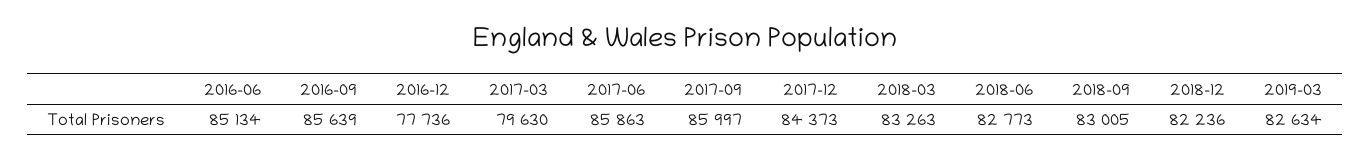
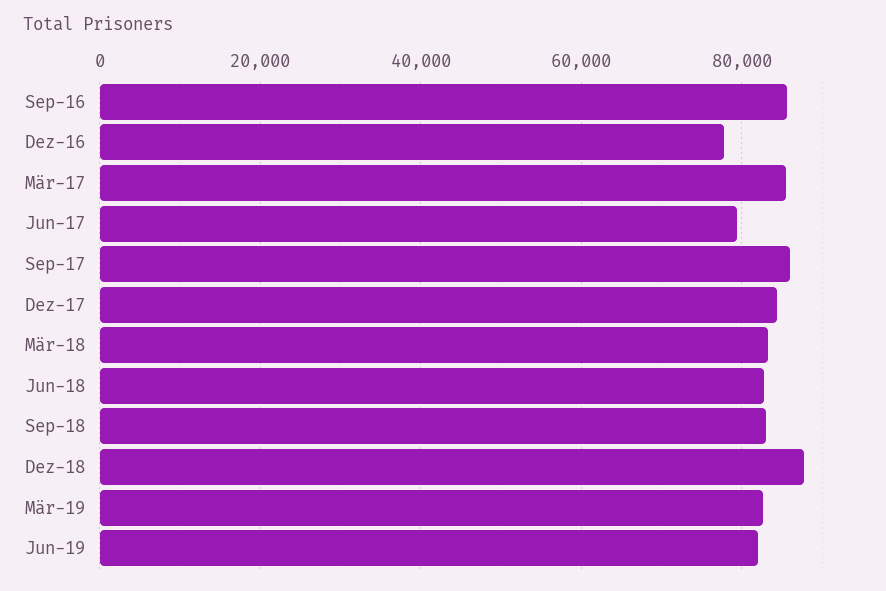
2016-06: 85134 -> none
2017-03: 79630 -> 86000
2017-06: 85863 -> 80000
2018-12: 82236 -> 88000
Jun-19: none -> 82000

